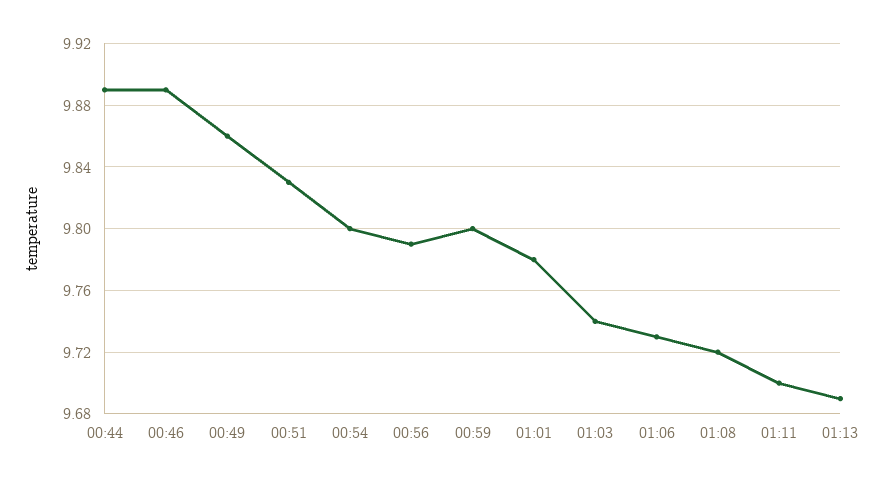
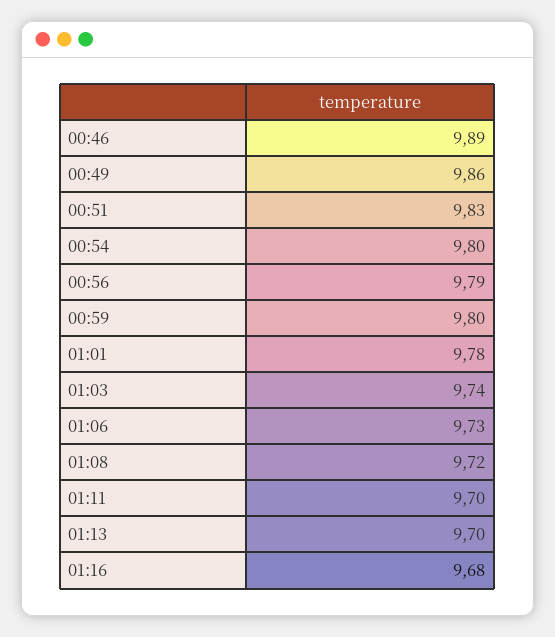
00:44: 9.89 -> none
01:13: 9.69 -> 9.7
01:16: none -> 9.68

